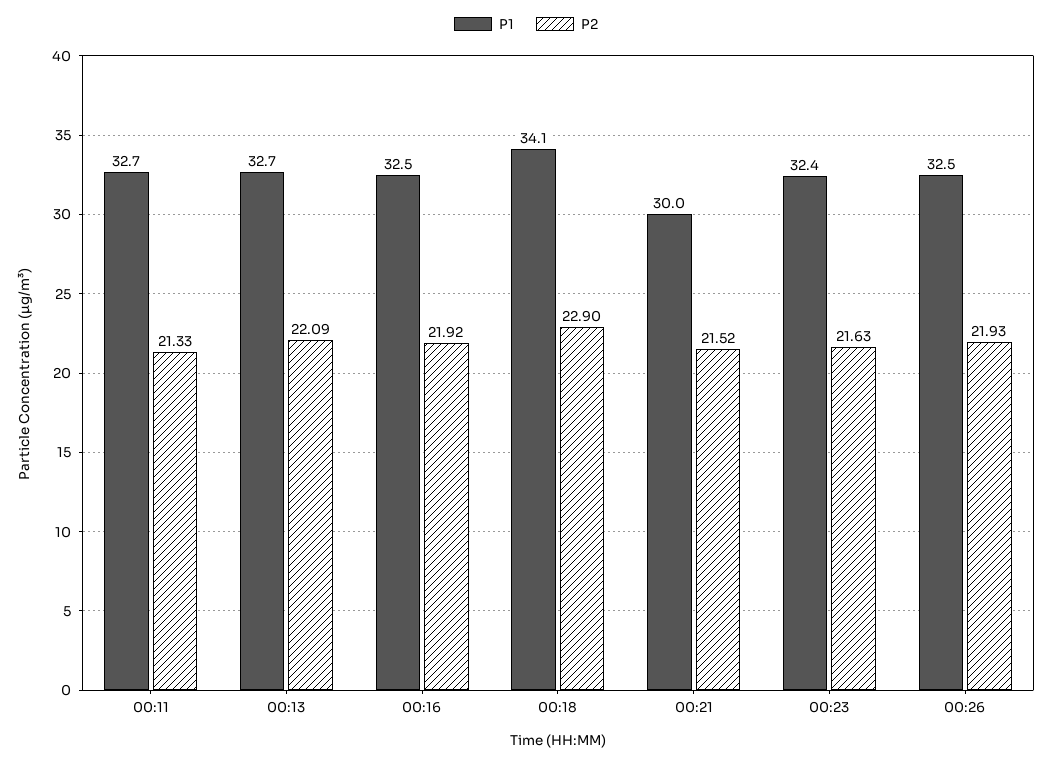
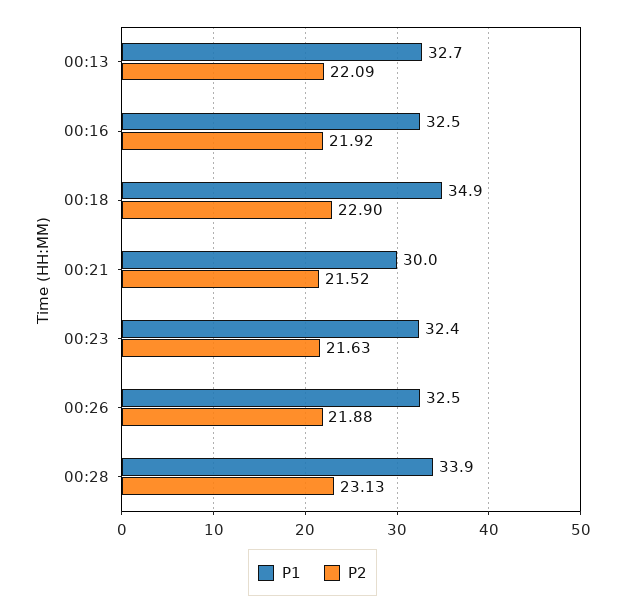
P1, 00:11: 32.7 -> none
P2, 00:11: 21.33 -> none
P1, 00:18: 34.1 -> 34.9
P2, 00:26: 21.93 -> 21.88
P1, 00:28: none -> 33.9
P2, 00:28: none -> 23.13

